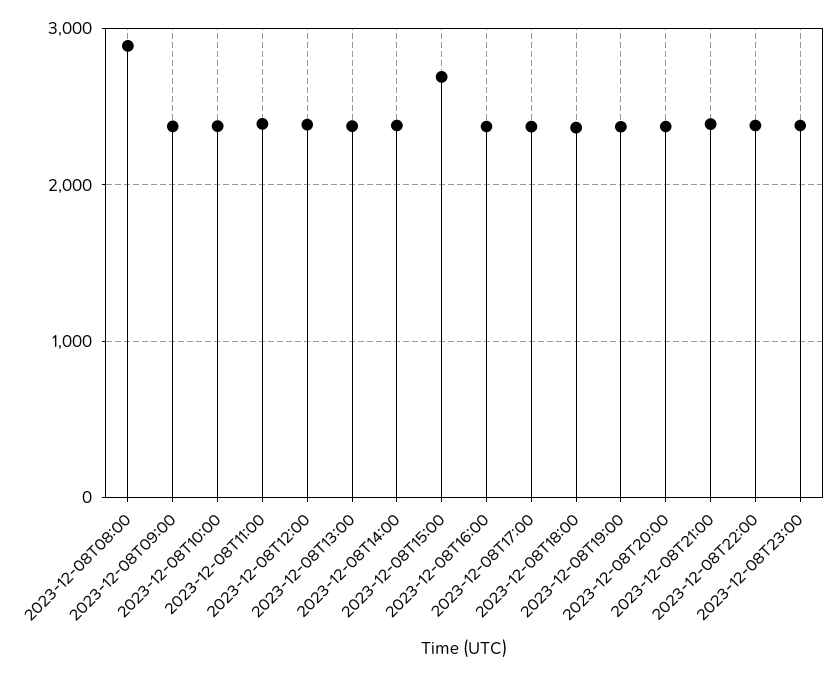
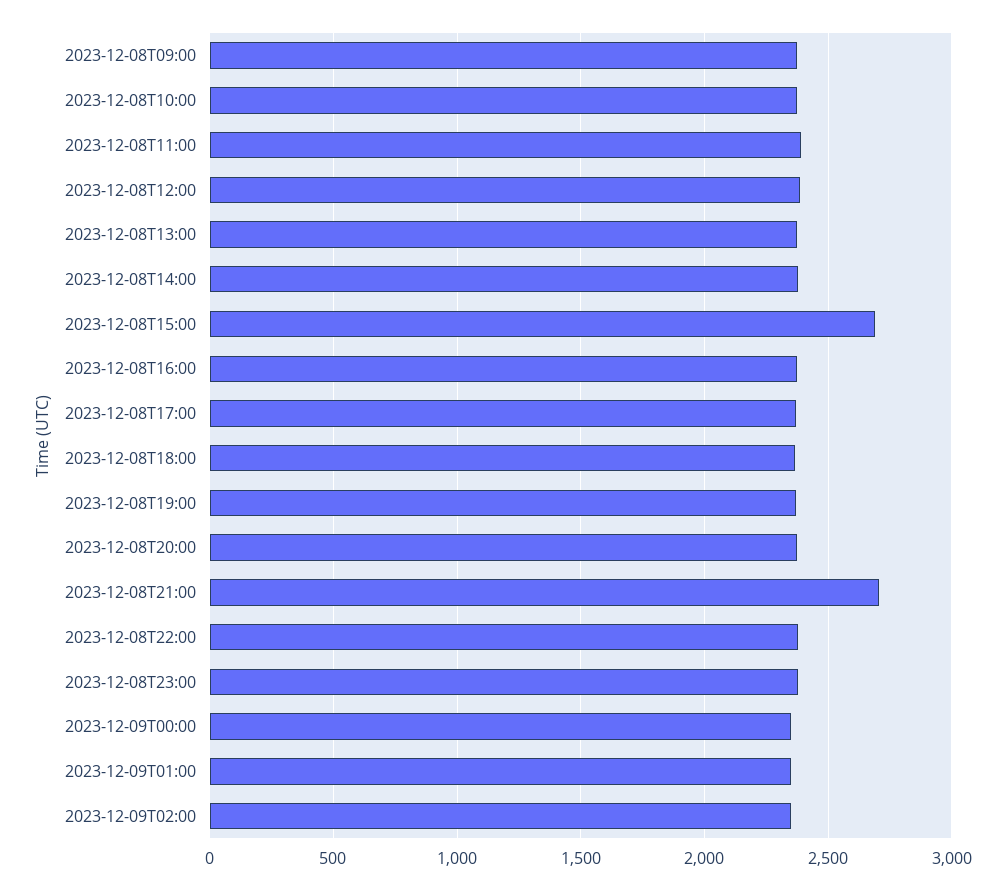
2023-12-08T08:00: 2900 -> none
2023-12-08T21:00: 2400 -> 2700
2023-12-09T00:00: none -> 2350
2023-12-09T01:00: none -> 2350
2023-12-09T02:00: none -> 2350

